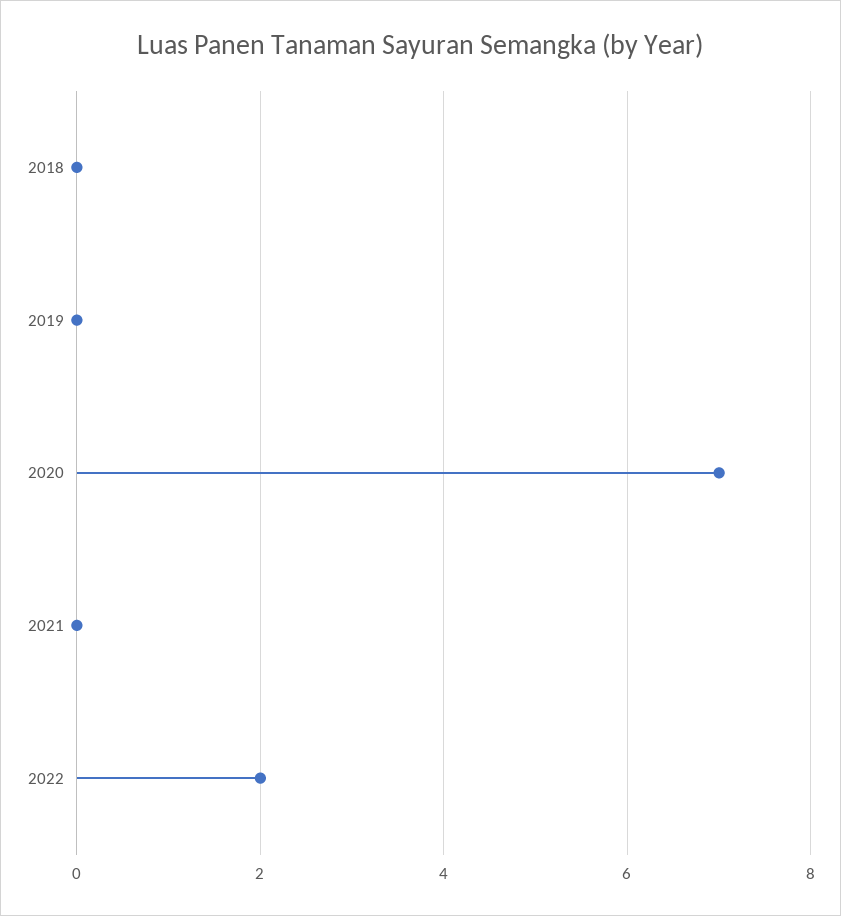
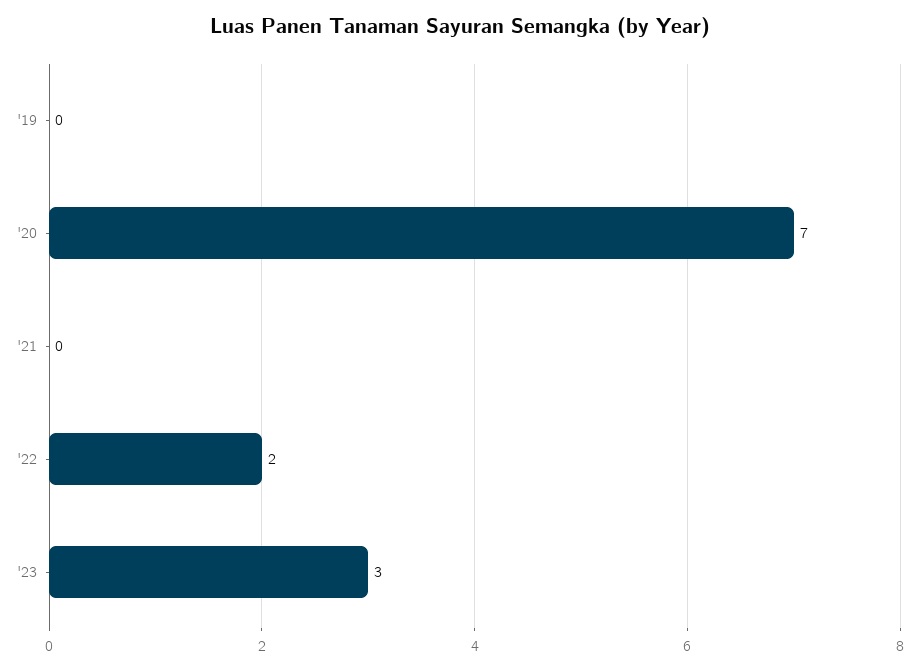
2018: 0 -> none
'23: none -> 3

